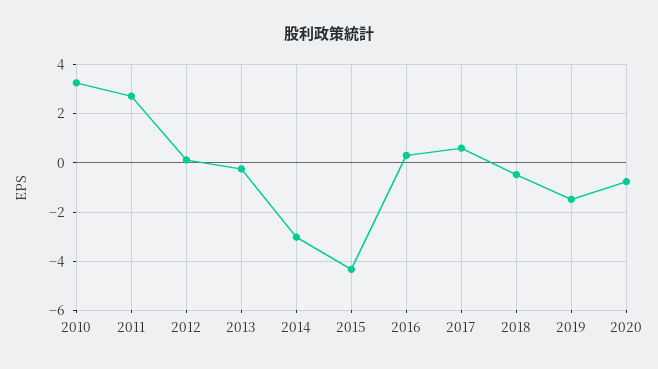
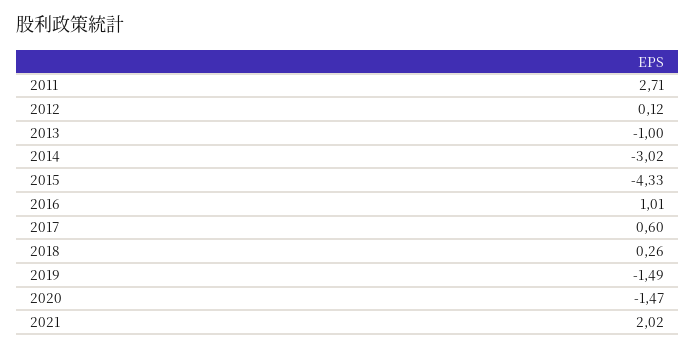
2010: 3.25 -> none
2013: -0.25 -> -1
2016: 0.25 -> 1.01
2018: -0.5 -> 0.26
2020: -0.75 -> -1.47
2021: none -> 2.02

